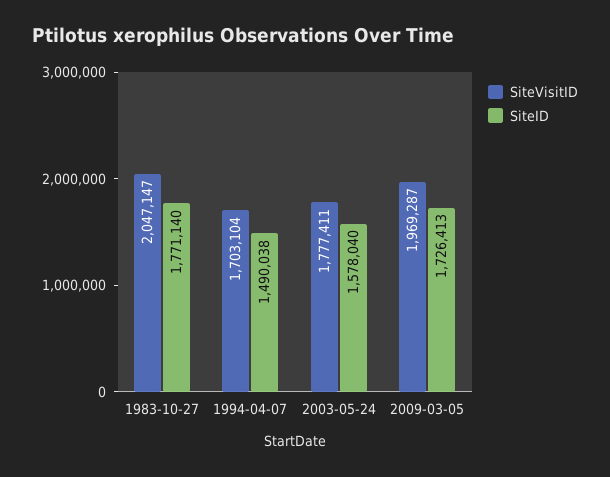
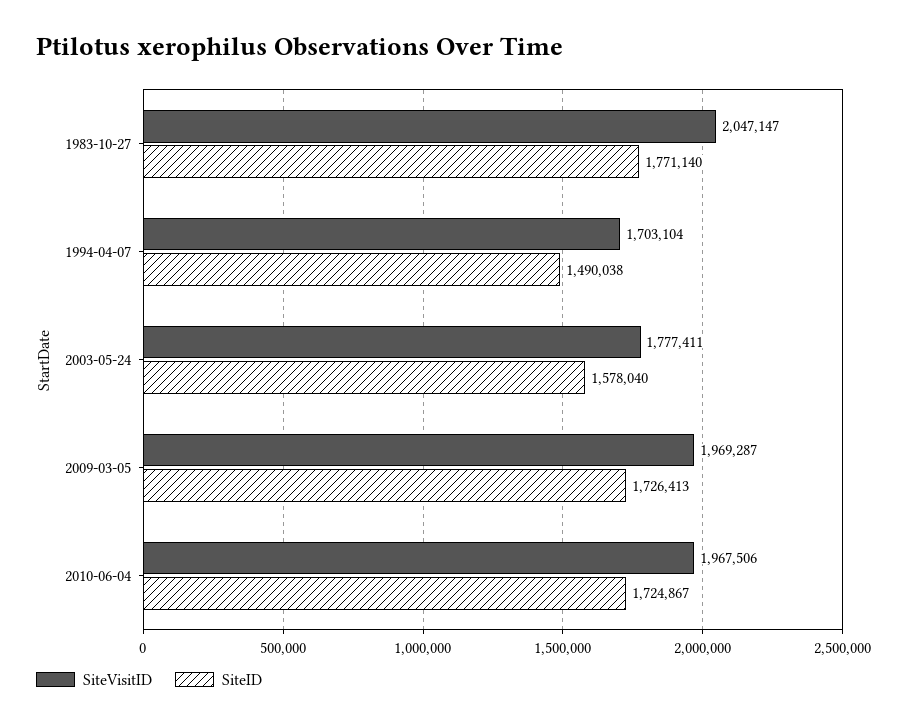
SiteVisitID, 2010-06-04: none -> 1967506
SiteID, 2010-06-04: none -> 1724867

